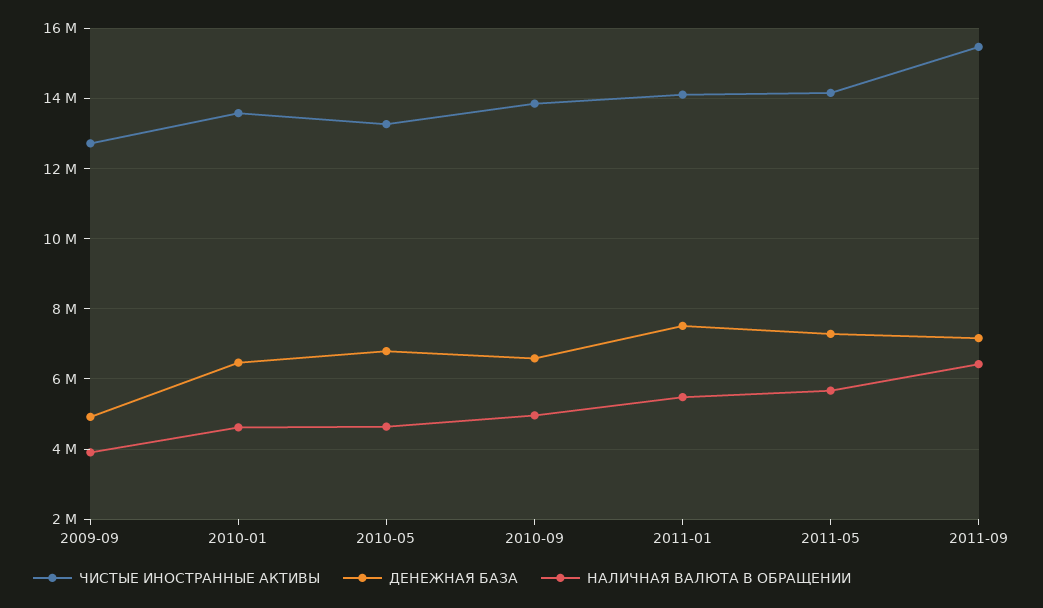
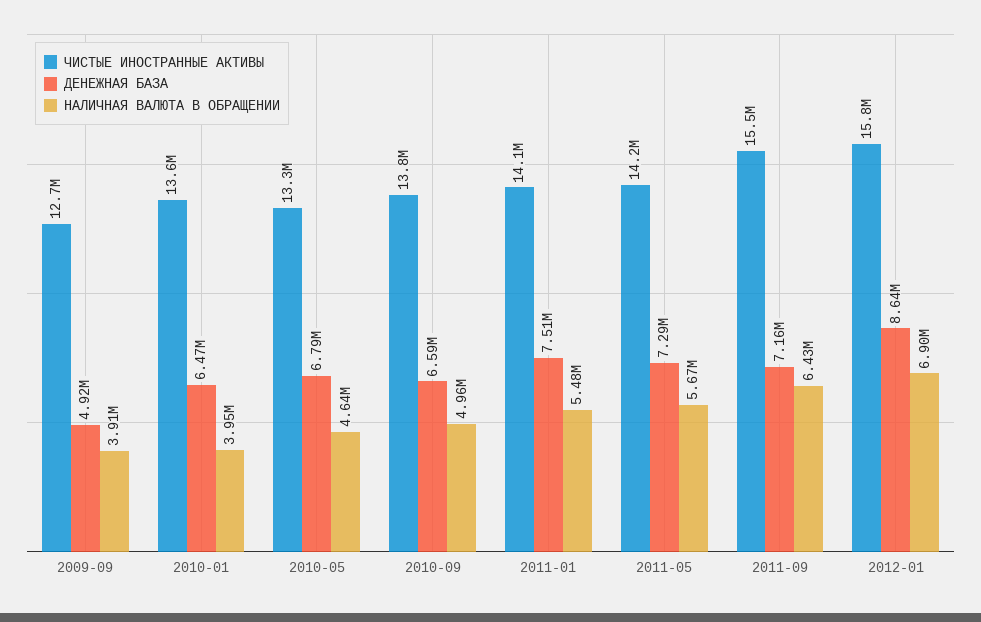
НАЛИЧНАЯ ВАЛЮТА В ОБРАЩЕНИИ, 2010-01: 4600000 -> 3950000
ЧИСТЫЕ ИНОСТРАННЫЕ АКТИВЫ, 2012-01: none -> 15800000
ДЕНЕЖНАЯ БАЗА, 2012-01: none -> 8640000
НАЛИЧНАЯ ВАЛЮТА В ОБРАЩЕНИИ, 2012-01: none -> 6900000

